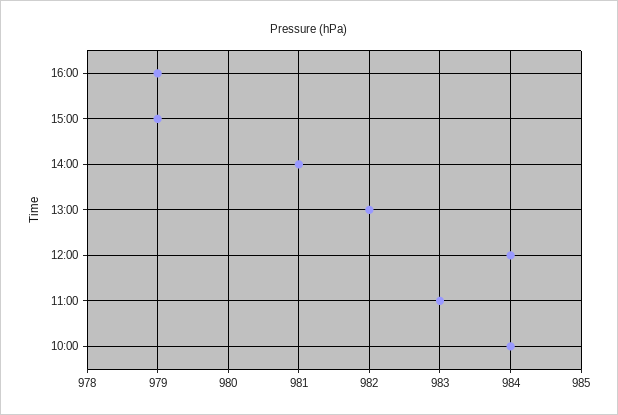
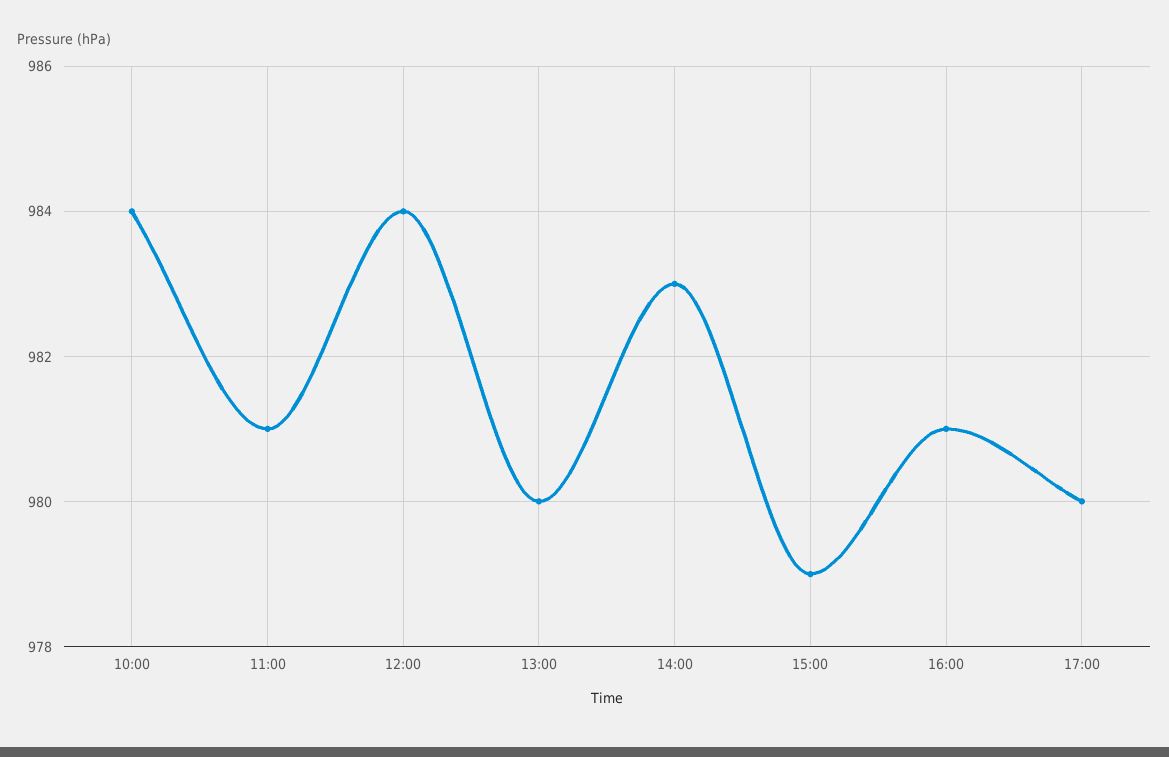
16:00: 979 -> 981
14:00: 981 -> 983
13:00: 982 -> 980
11:00: 983 -> 981
17:00: none -> 980

